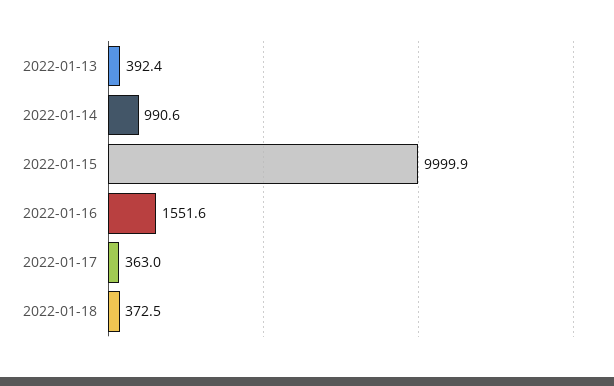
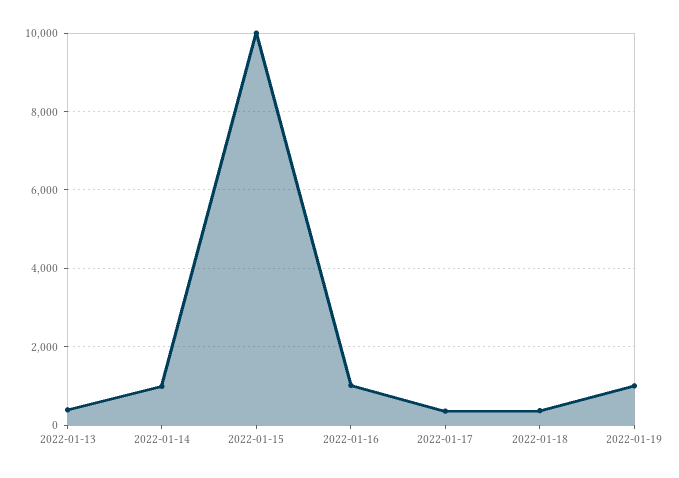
2022-01-16: 1551.6 -> 1000
2022-01-19: none -> 1000

